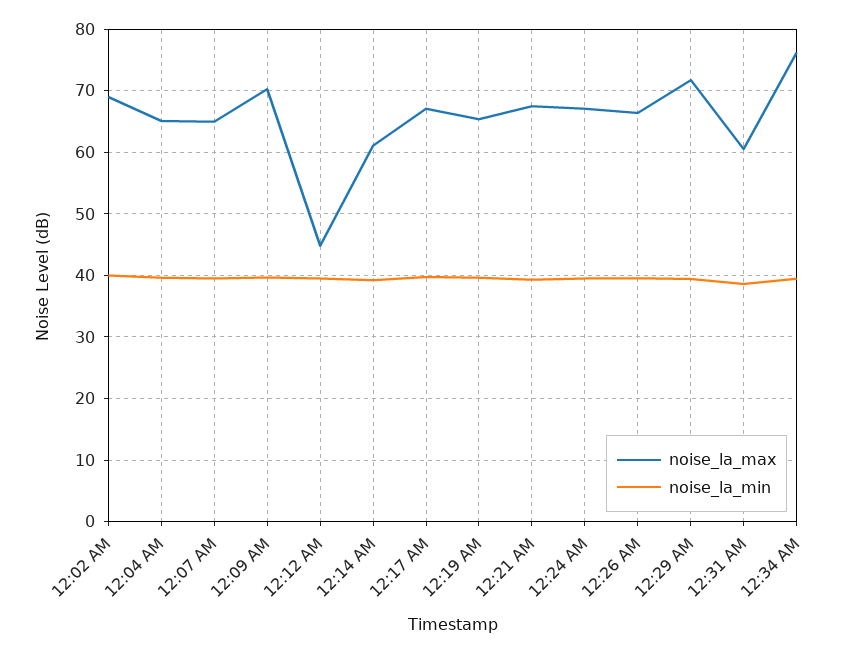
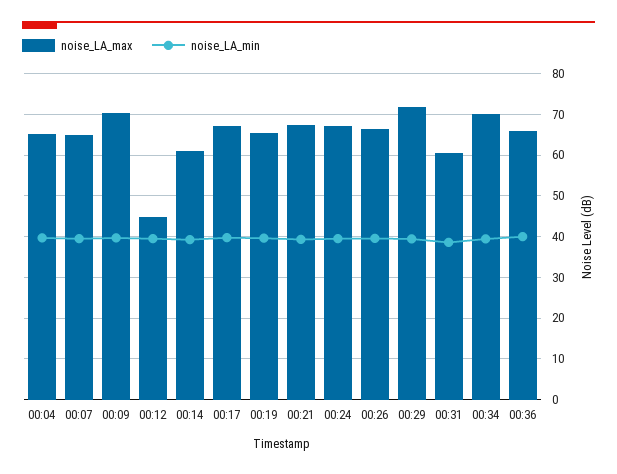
noise_la_max, 12:02 AM: 69 -> none
noise_la_min, 12:02 AM: 40 -> none
noise_la_max, 12:34 AM: 76 -> 70
noise_la_max, 00:36: none -> 66
noise_la_min, 00:36: none -> 40

